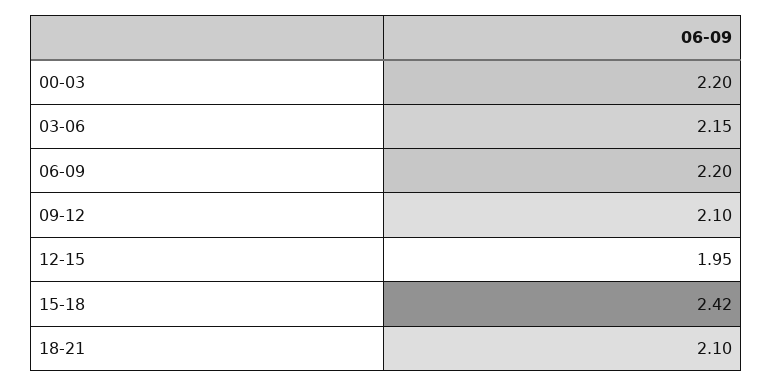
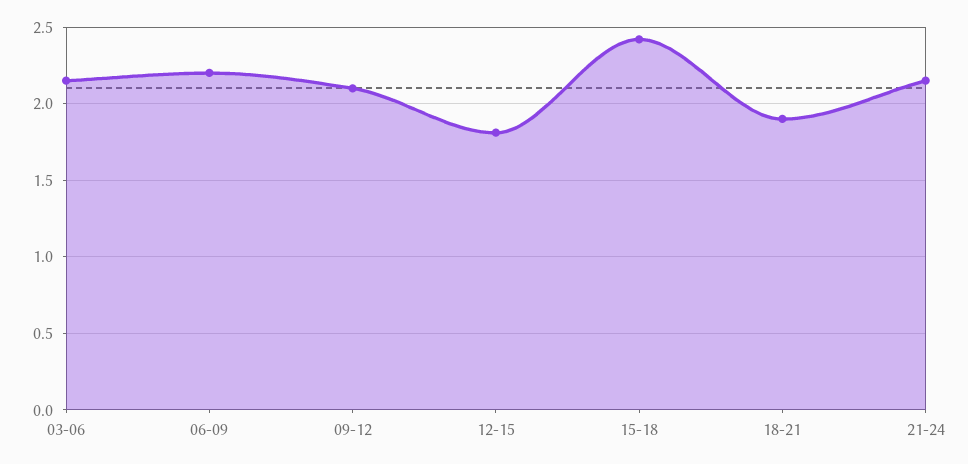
00-03: 2.2 -> none
12-15: 1.95 -> 1.8
18-21: 2.1 -> 1.9
21-24: none -> 2.15

